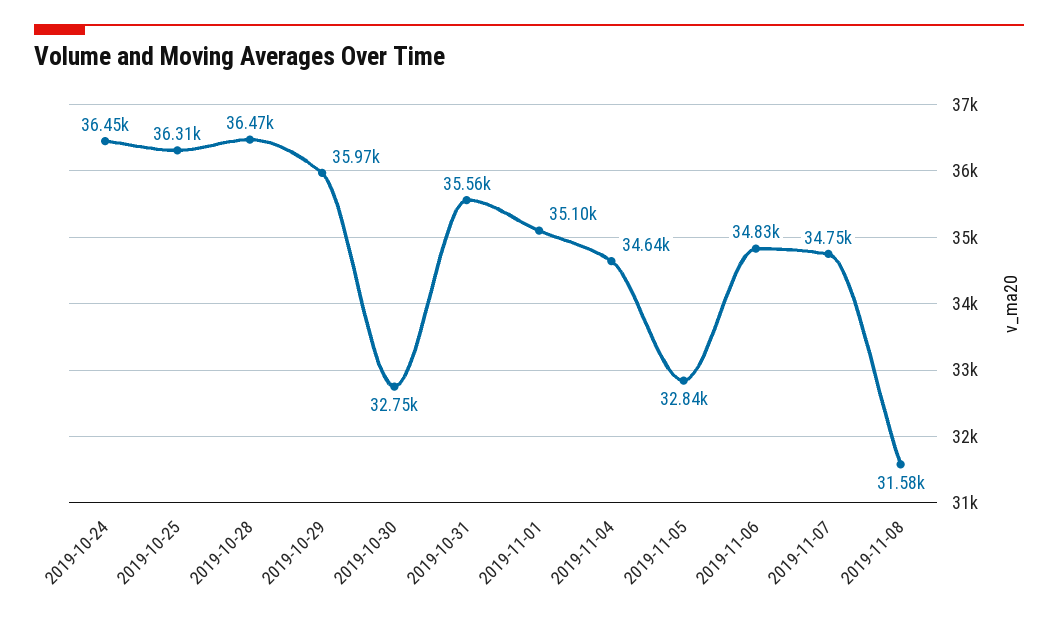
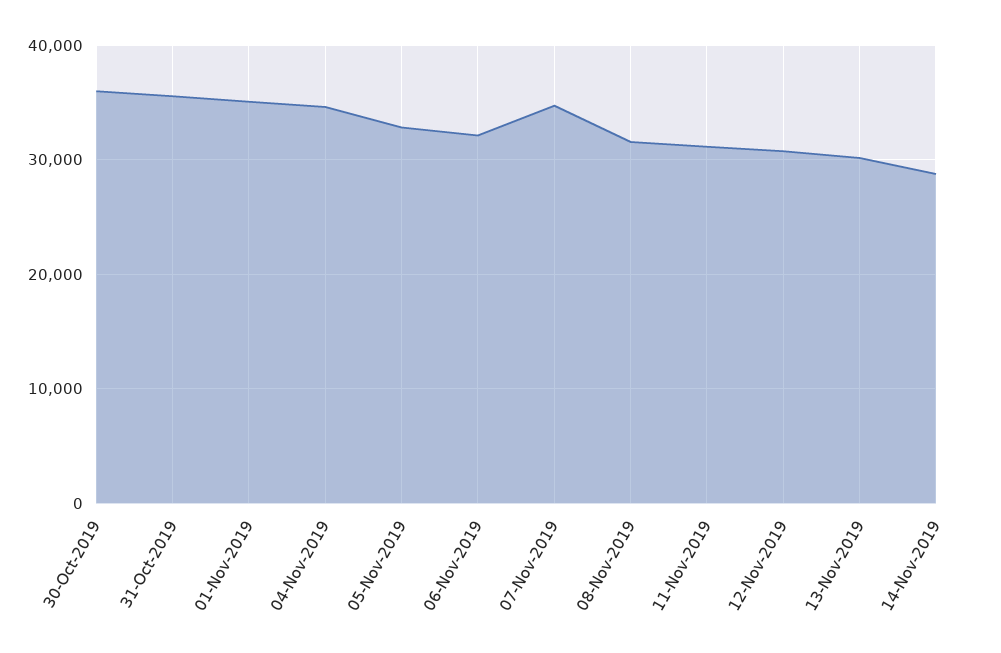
2019-10-24: 36450 -> none
2019-10-25: 36310 -> none
2019-10-28: 36470 -> none
2019-10-29: 35970 -> none
2019-10-30: 32750 -> 36000
2019-11-06: 34830 -> 32000
11-Nov-2019: none -> 31000
12-Nov-2019: none -> 31000
13-Nov-2019: none -> 30000
14-Nov-2019: none -> 29000

